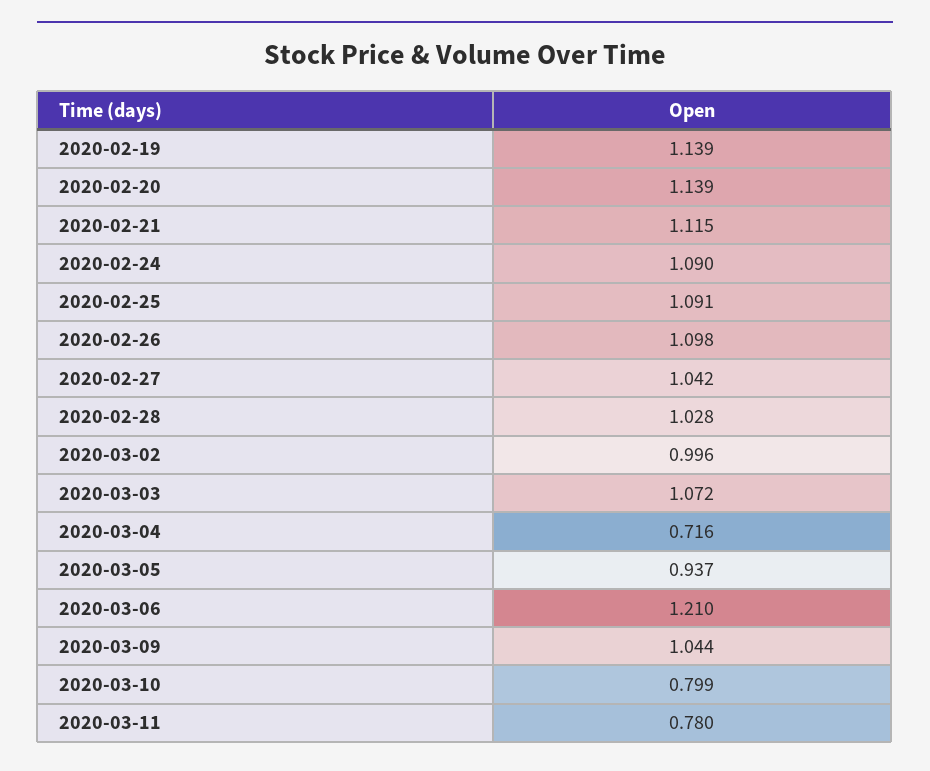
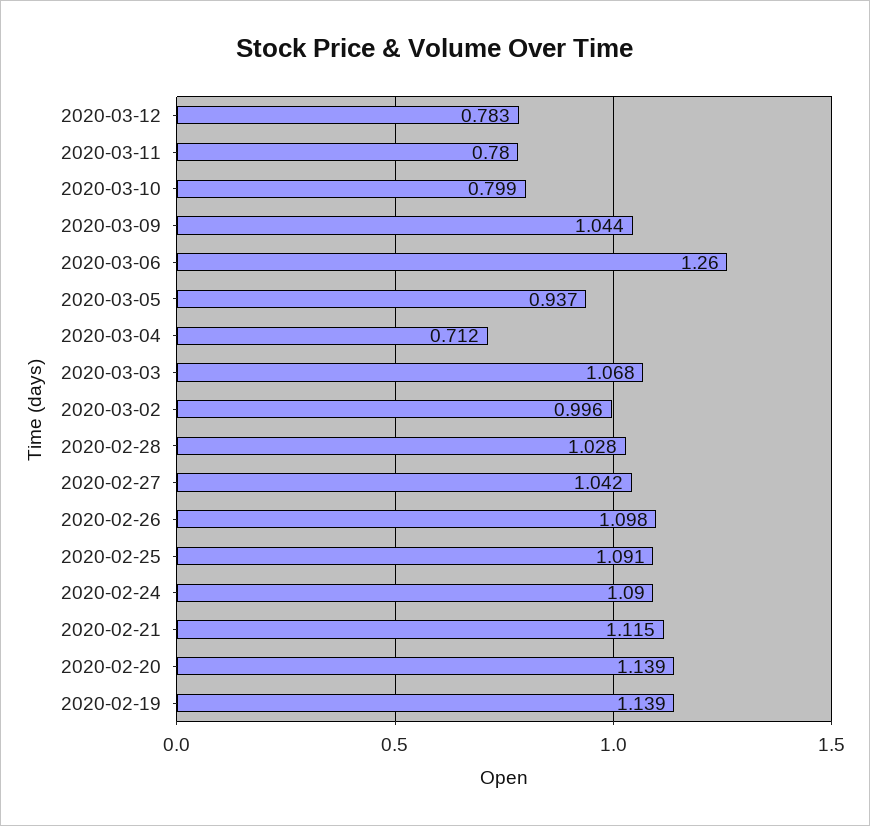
2020-03-03: 1.072 -> 1.068
2020-03-04: 0.716 -> 0.712
2020-03-06: 1.21 -> 1.26
2020-03-12: none -> 0.783

